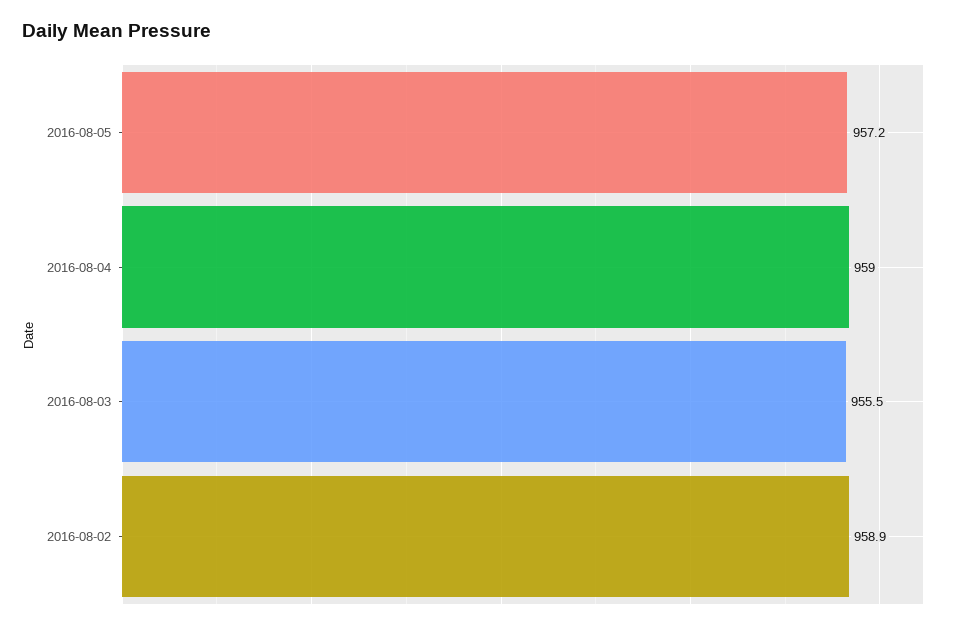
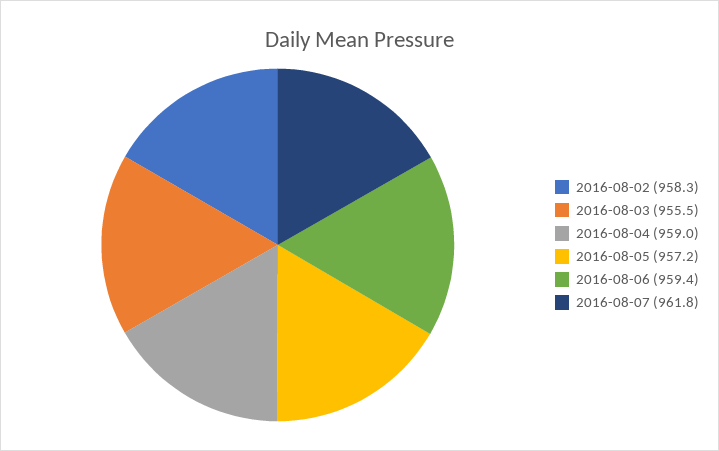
2016-08-02: 958.9 -> 958.3
2016-08-06: none -> 959.4
2016-08-07: none -> 961.8

